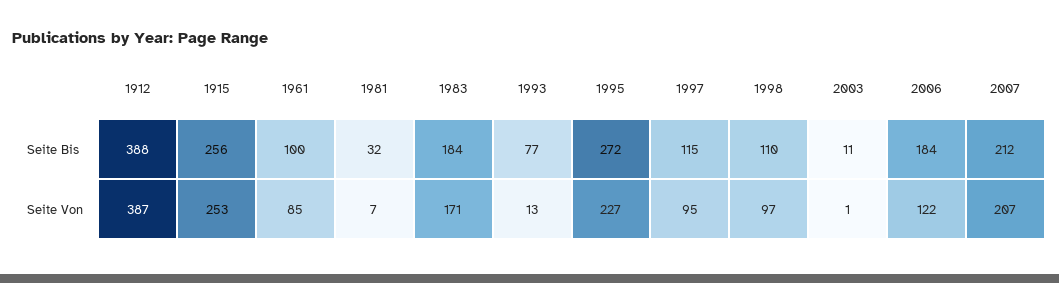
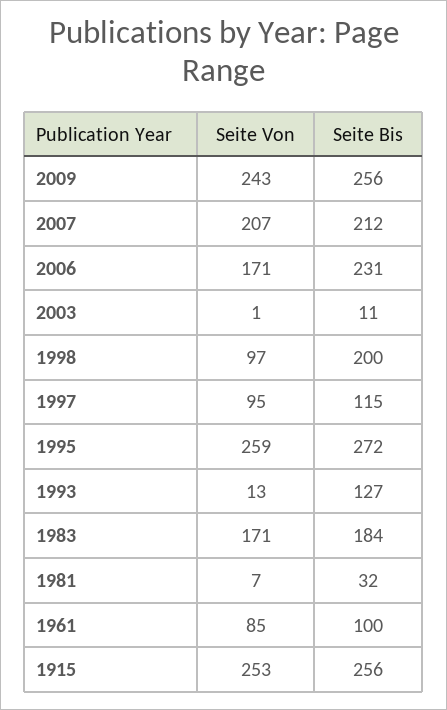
1912, Seite Bis: 388 -> none
1993, Seite Bis: 77 -> 127
1998, Seite Bis: 110 -> 200
2006, Seite Bis: 184 -> 231
1912, Seite Von: 387 -> none
1995, Seite Von: 227 -> 259
2006, Seite Von: 122 -> 171
2009, Seite Von: none -> 243
2009, Seite Bis: none -> 256

